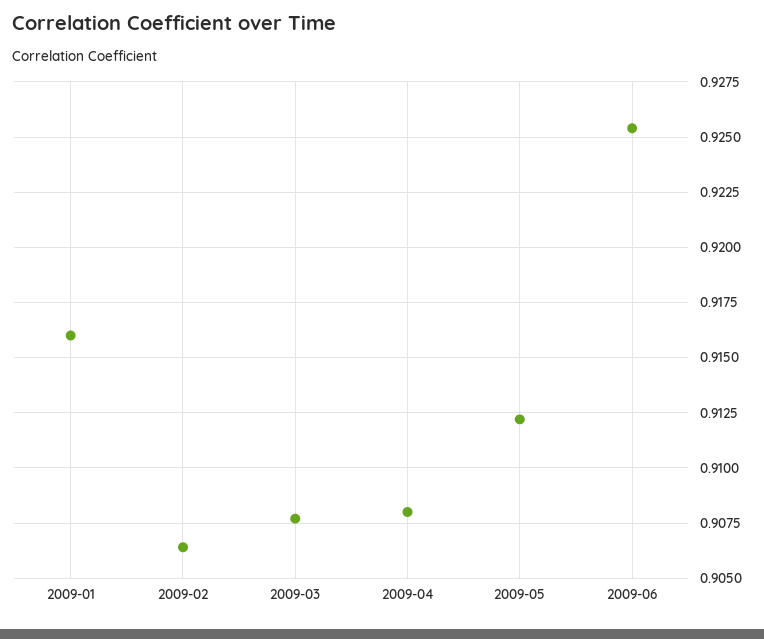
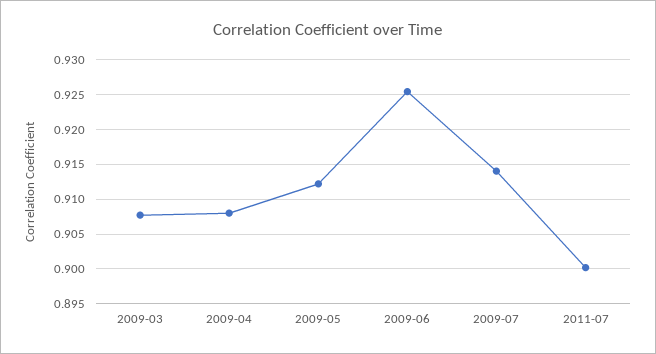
2009-01: 0.916 -> none
2009-02: 0.9065 -> none
2009-07: none -> 0.914
2011-07: none -> 0.9

